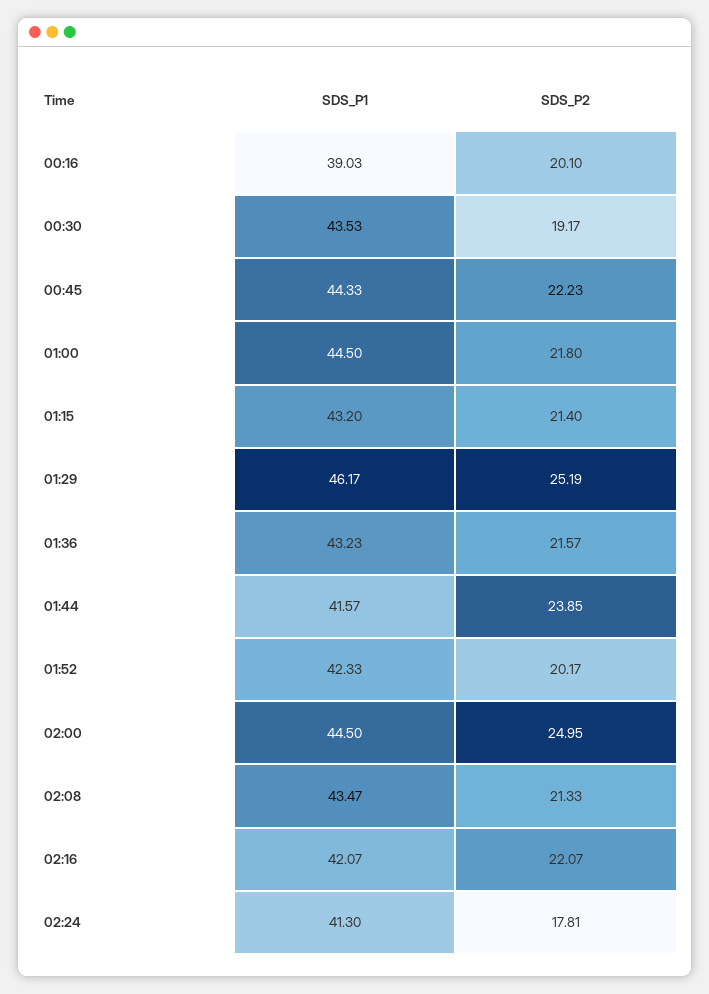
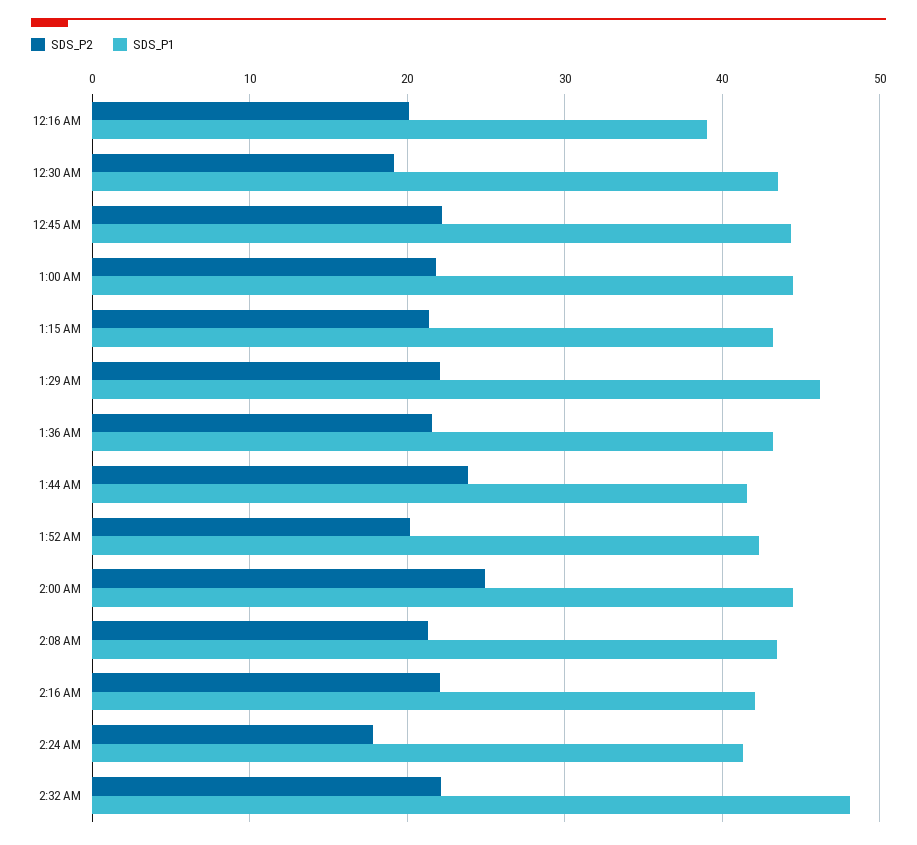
SDS_P2, 01:29: 25.19 -> 22
SDS_P2, 2:32 AM: none -> 22
SDS_P1, 2:32 AM: none -> 48

